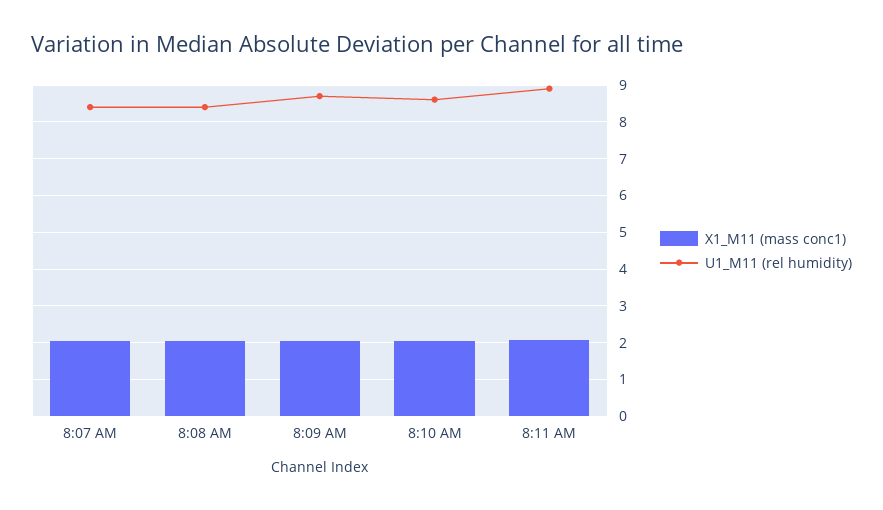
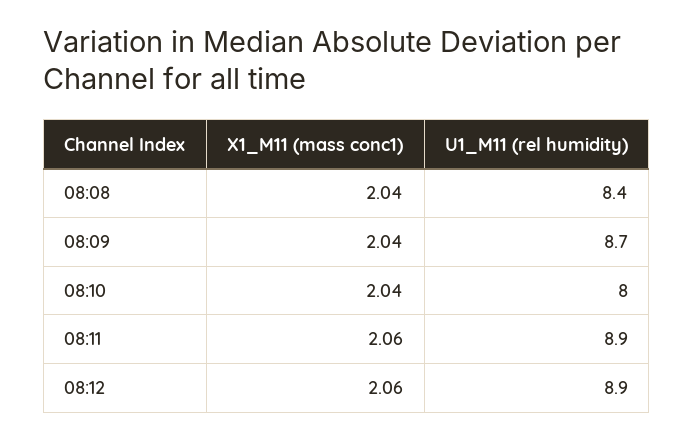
X1_M11 (mass conc1), 8:07 AM: 2 -> none
U1_M11 (rel humidity), 8:07 AM: 8.4 -> none
U1_M11 (rel humidity), 8:10 AM: 8.6 -> 8
X1_M11 (mass conc1), 08:12: none -> 2.06
U1_M11 (rel humidity), 08:12: none -> 8.9

